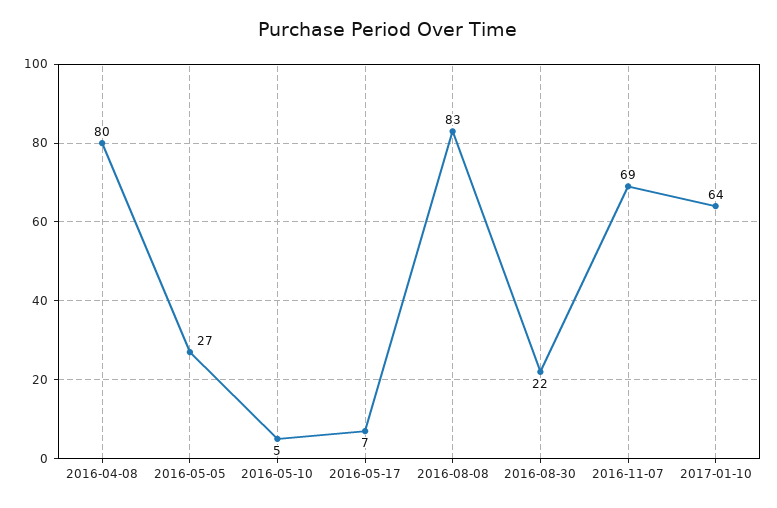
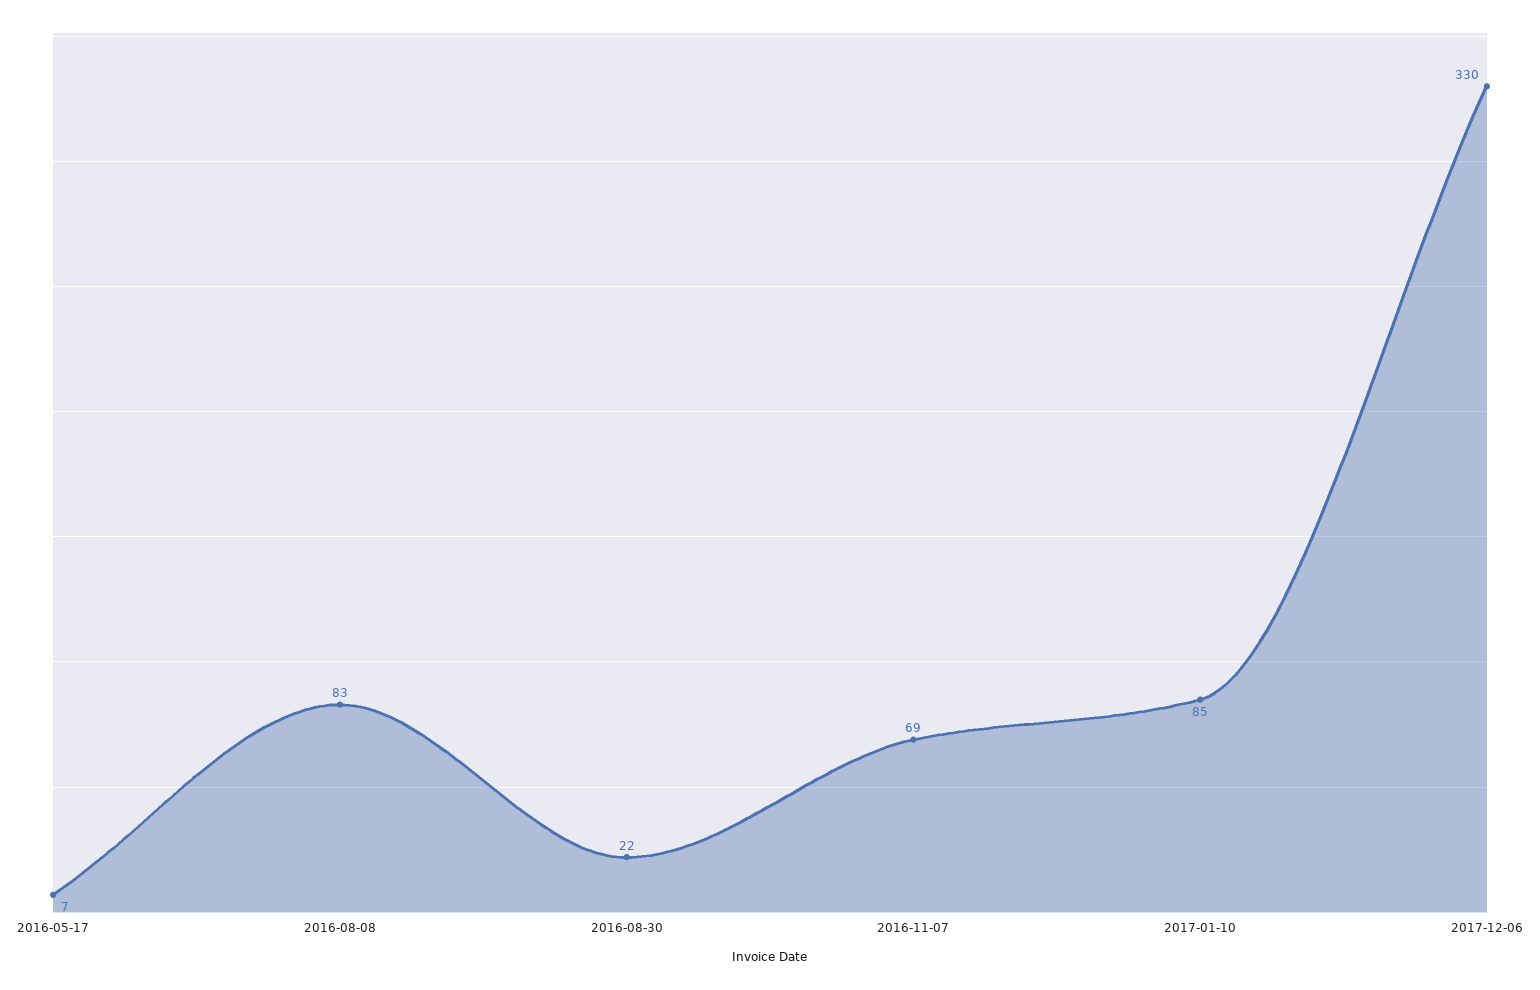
2016-04-08: 80 -> none
2016-05-05: 27 -> none
2016-05-10: 5 -> none
2017-01-10: 64 -> 85
2017-12-06: none -> 330

